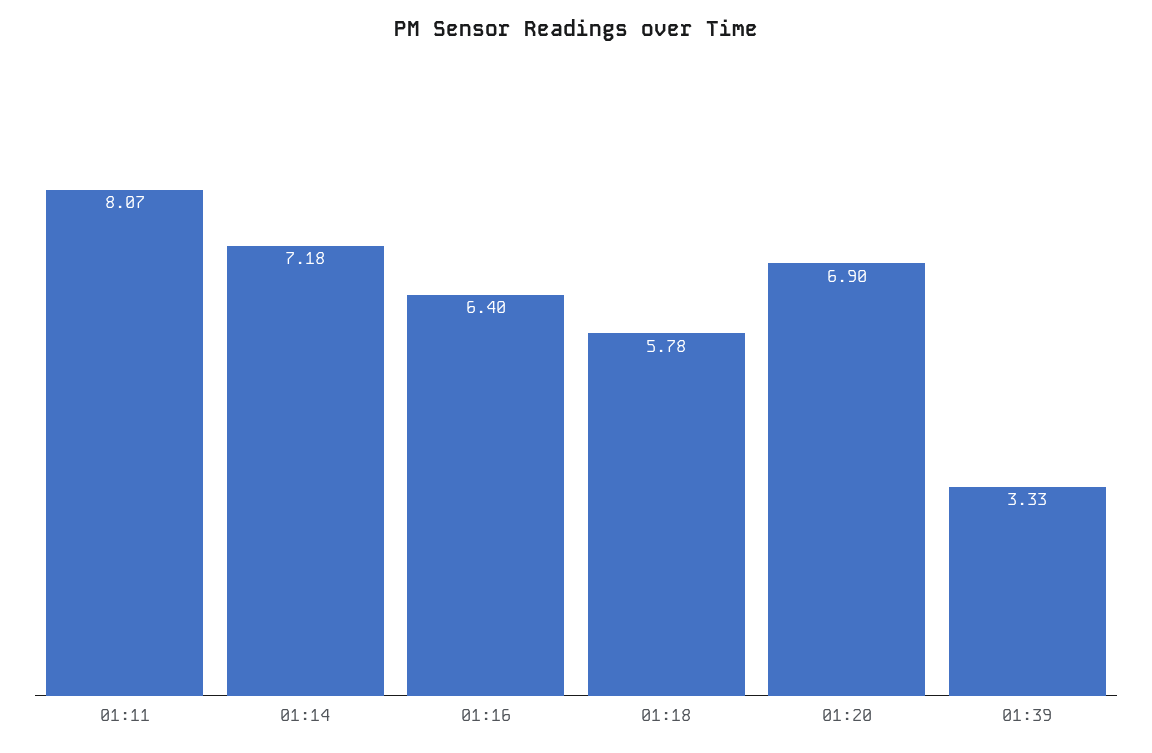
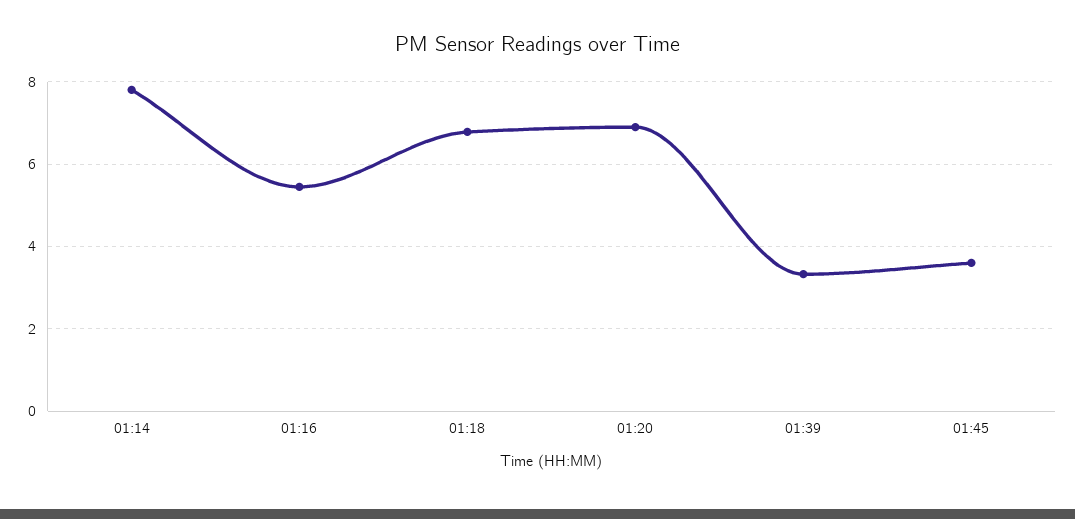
01:11: 8.07 -> none
01:14: 7.18 -> 7.8
01:16: 6.4 -> 5.4
01:18: 5.78 -> 6.8
01:45: none -> 3.6

